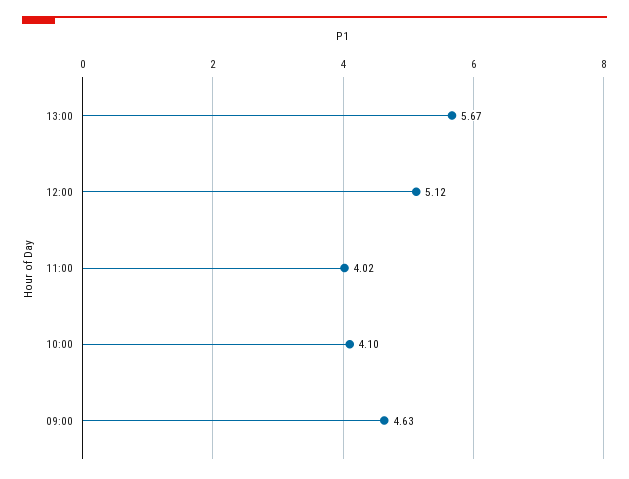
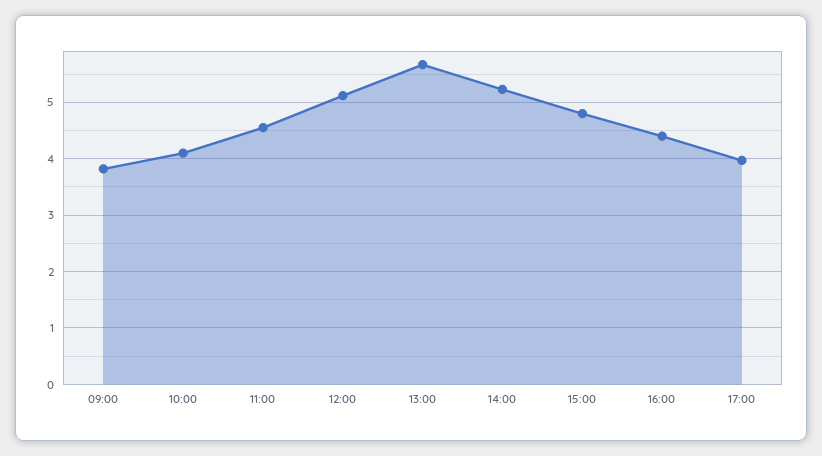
11:00: 4.02 -> 4.6
09:00: 4.63 -> 3.8
14:00: none -> 5.2
15:00: none -> 4.8
16:00: none -> 4.4
17:00: none -> 4

